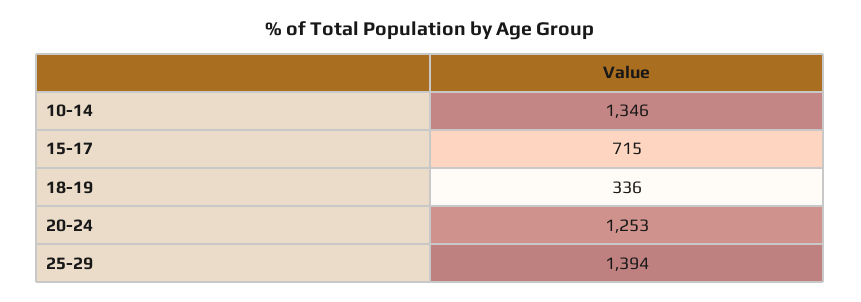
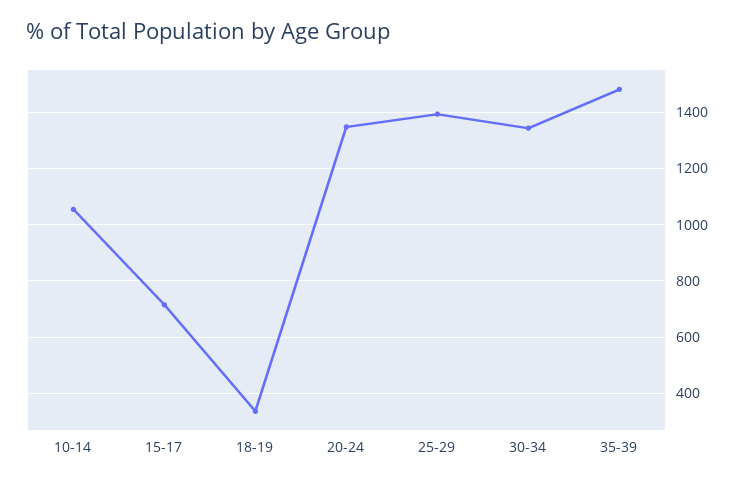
10-14: 1346 -> 1050
20-24: 1253 -> 1350
30-34: none -> 1350
35-39: none -> 1475

